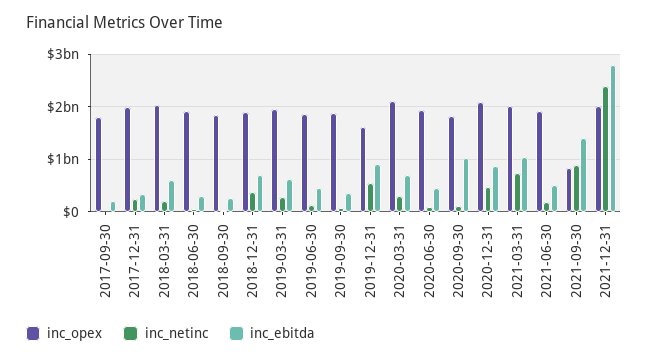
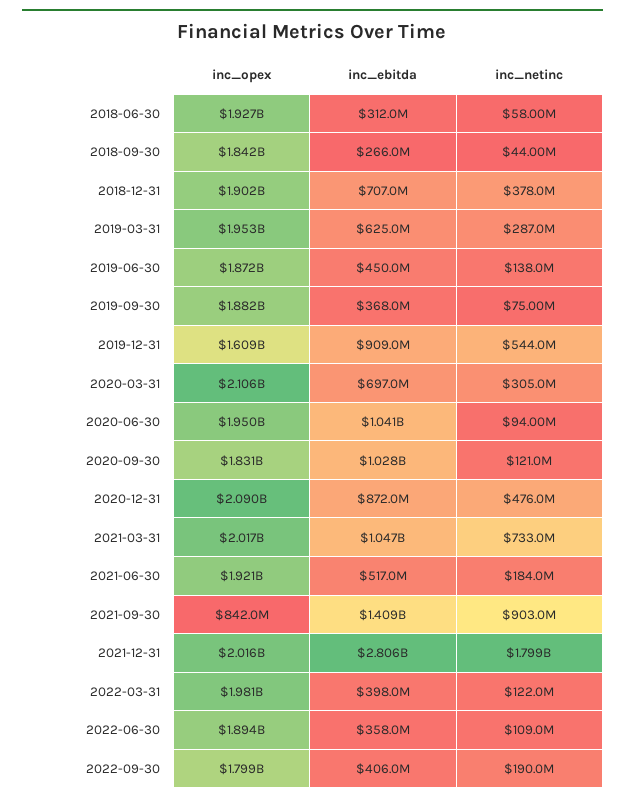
inc_opex, 2017-09-30: 1800000000 -> none
inc_netinc, 2017-09-30: 0 -> none
inc_ebitda, 2017-09-30: 200000000 -> none
inc_opex, 2017-12-31: 2000000000 -> none
inc_netinc, 2017-12-31: 200000000 -> none
inc_ebitda, 2017-12-31: 400000000 -> none
inc_opex, 2018-03-31: 2000000000 -> none
inc_netinc, 2018-03-31: 200000000 -> none
inc_ebitda, 2018-03-31: 600000000 -> none
inc_ebitda, 2020-06-30: 400000000 -> 1041000000
inc_netinc, 2021-12-31: 2400000000 -> 1799000000
inc_opex, 2022-03-31: none -> 1981000000
inc_ebitda, 2022-03-31: none -> 398000000
inc_netinc, 2022-03-31: none -> 122000000
inc_opex, 2022-06-30: none -> 1894000000
inc_ebitda, 2022-06-30: none -> 358000000
inc_netinc, 2022-06-30: none -> 109000000
inc_opex, 2022-09-30: none -> 1799000000
inc_ebitda, 2022-09-30: none -> 406000000
inc_netinc, 2022-09-30: none -> 190000000

